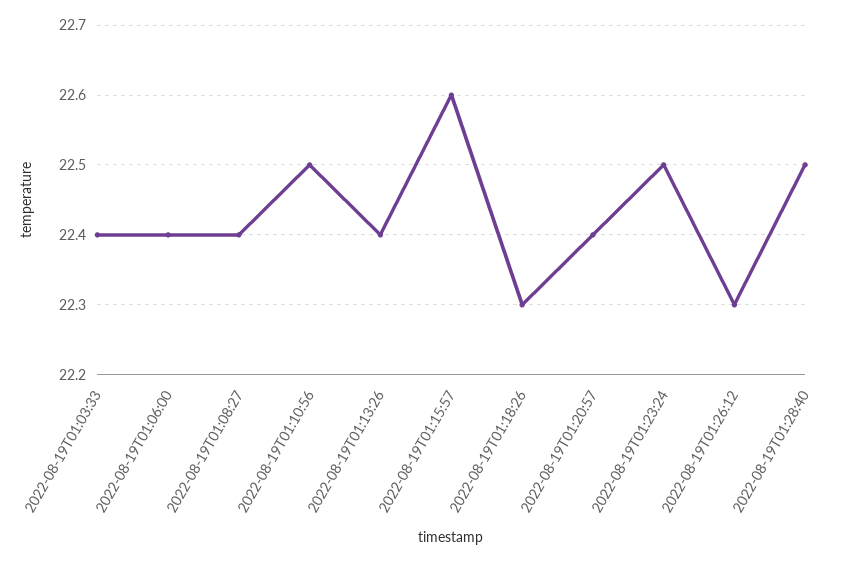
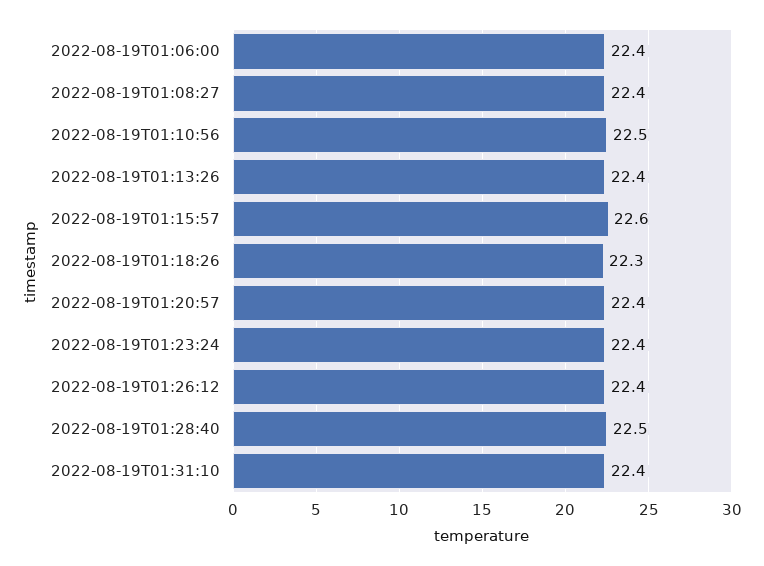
2022-08-19T01:03:33: 22.4 -> none
2022-08-19T01:23:24: 22.5 -> 22.4
2022-08-19T01:26:12: 22.3 -> 22.4
2022-08-19T01:31:10: none -> 22.4

